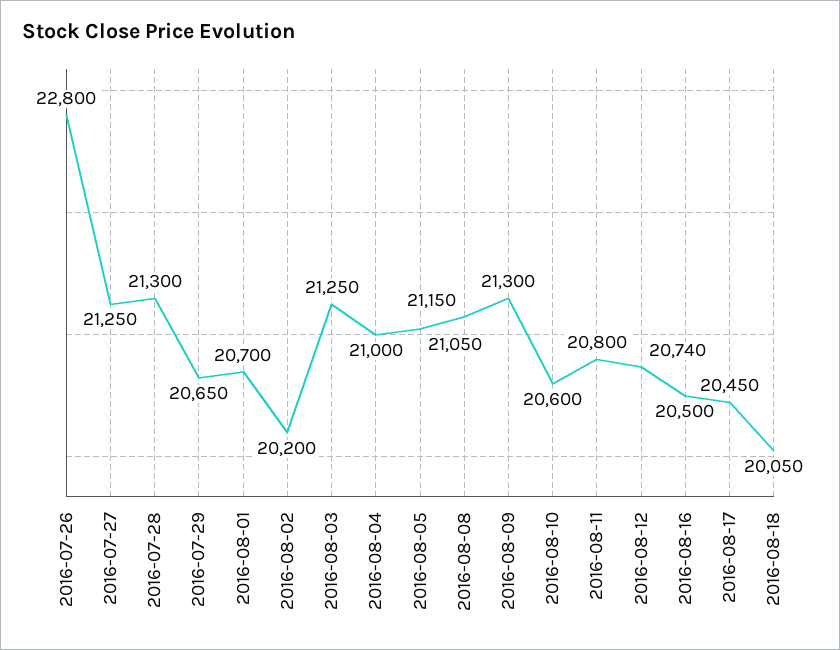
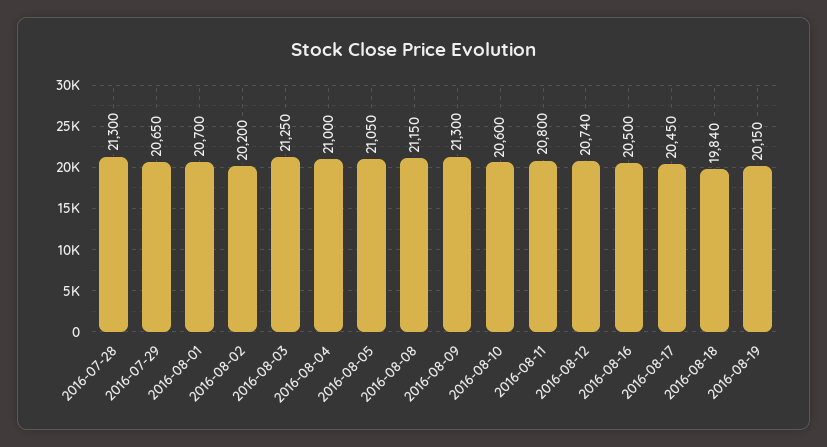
2016-07-26: 22800 -> none
2016-07-27: 21250 -> none
2016-08-18: 20050 -> 19840
2016-08-19: none -> 20150

